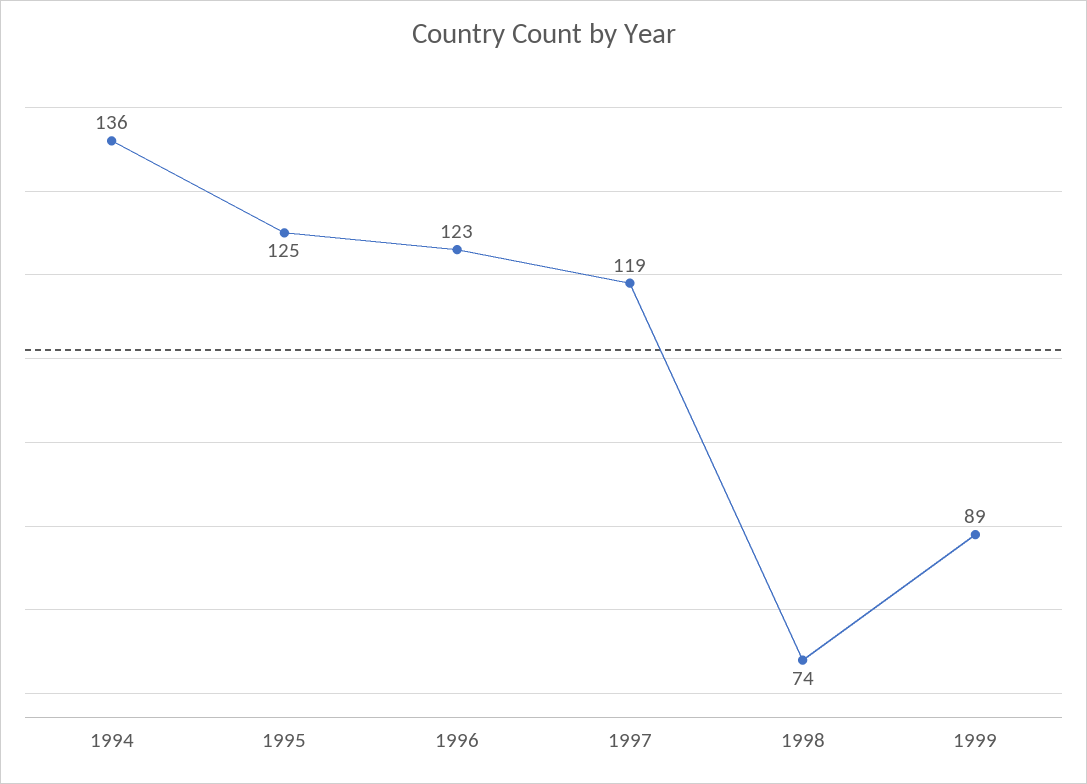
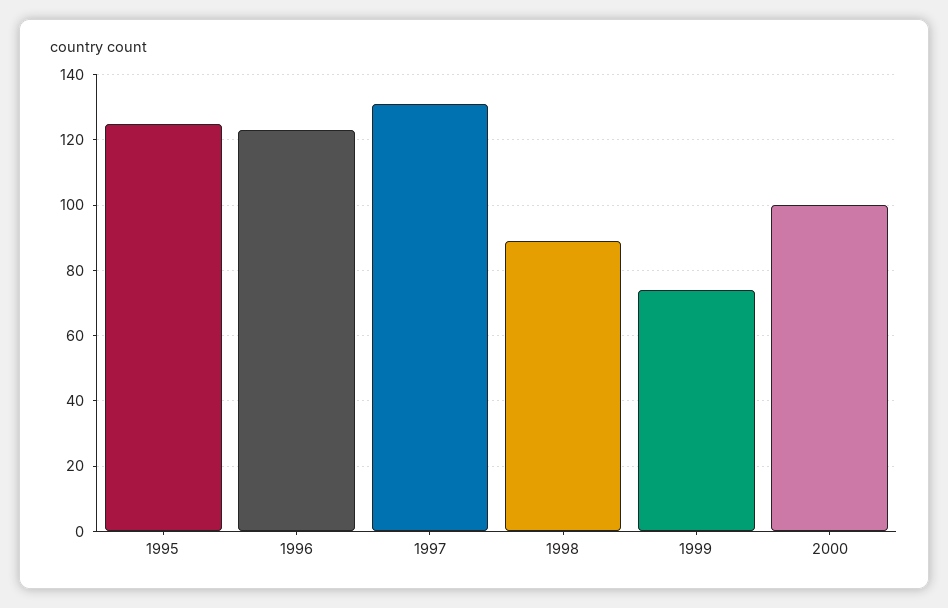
1994: 136 -> none
1997: 119 -> 130
1998: 74 -> 90
1999: 89 -> 75
2000: none -> 100

